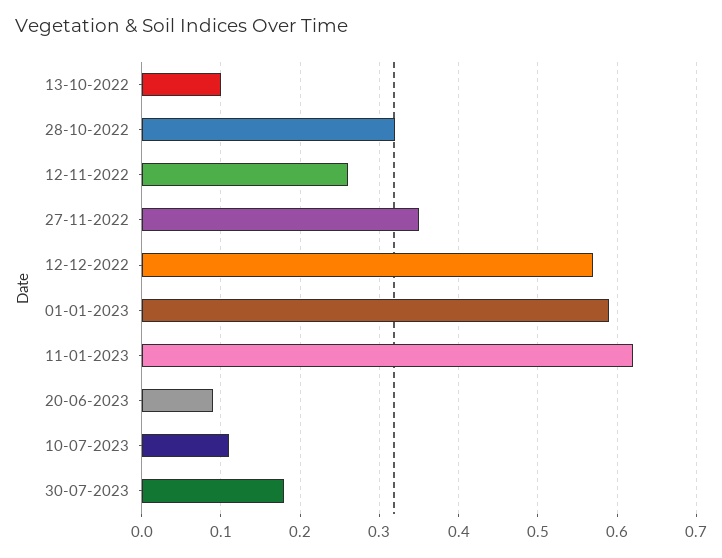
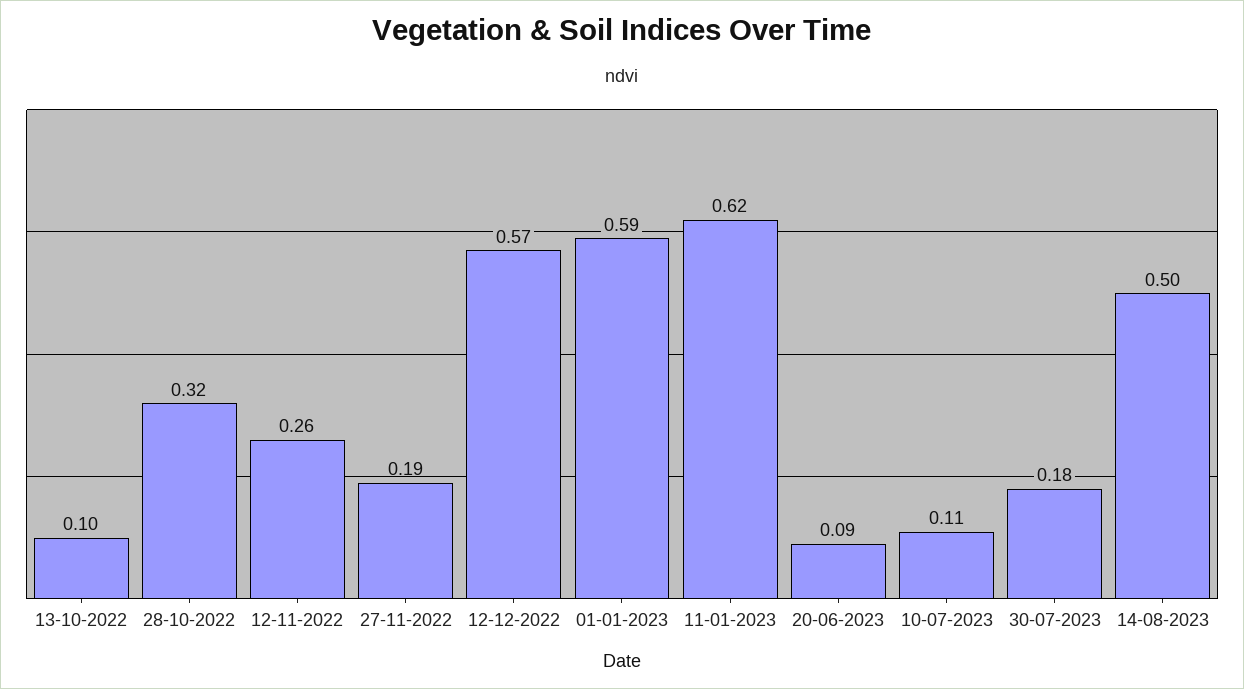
27-11-2022: 0.35 -> 0.19
14-08-2023: none -> 0.5

